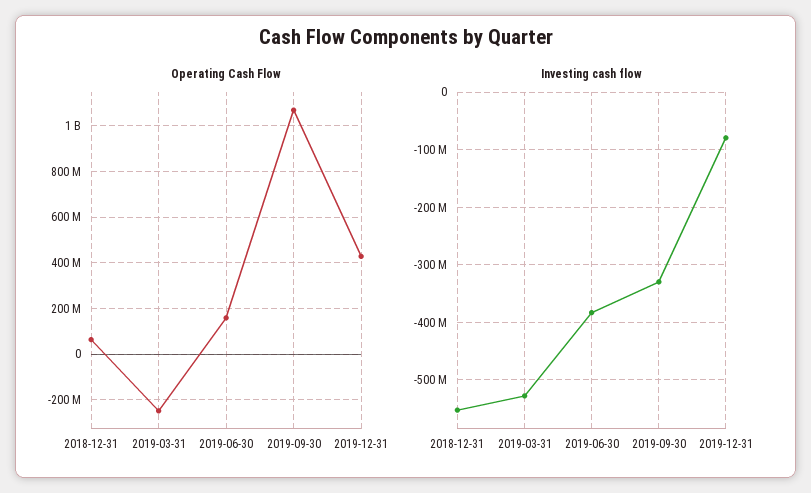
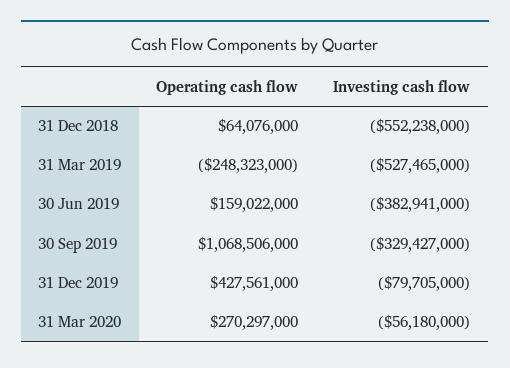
Operating Cash Flow, 31 Mar 2020: none -> 270297000
Investing cash flow, 31 Mar 2020: none -> -56180000

